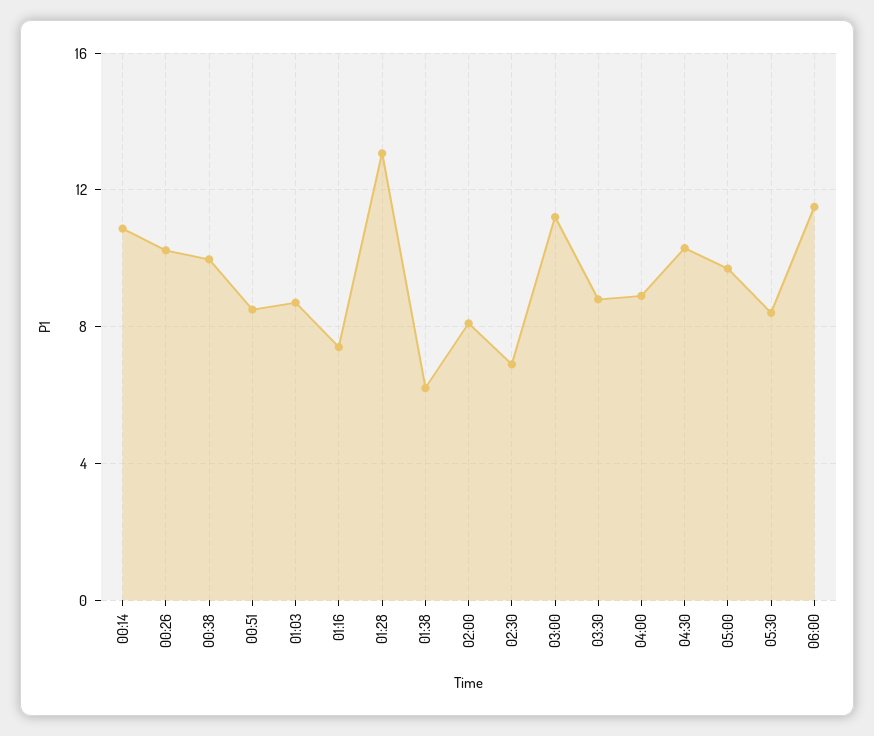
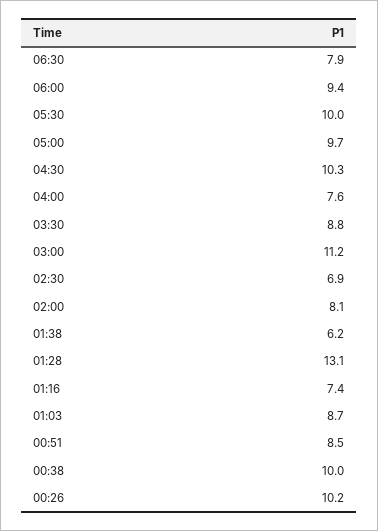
00:14: 11 -> none
04:00: 9 -> 7.6
05:30: 8.5 -> 10
06:00: 11.5 -> 9.4
06:30: none -> 7.9

